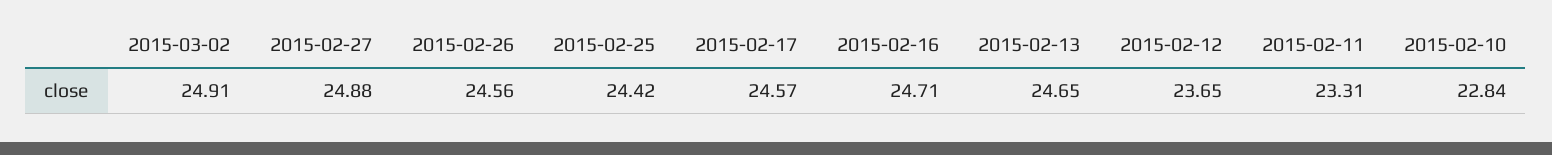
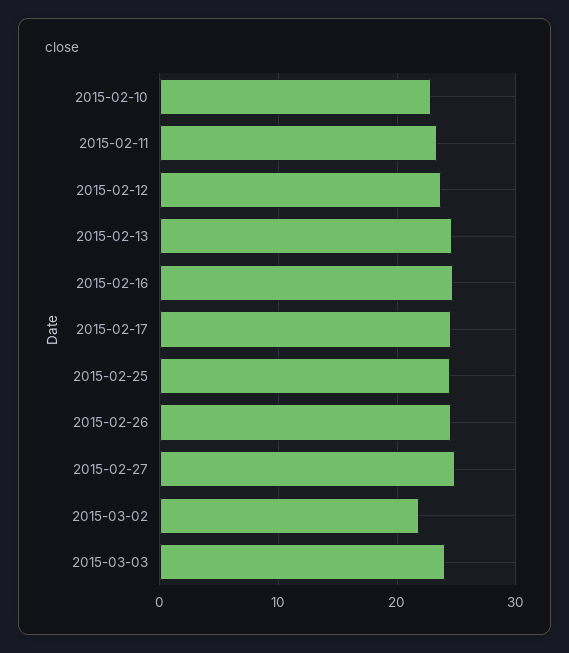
2015-03-02: 24.91 -> 22
2015-03-03: none -> 24

